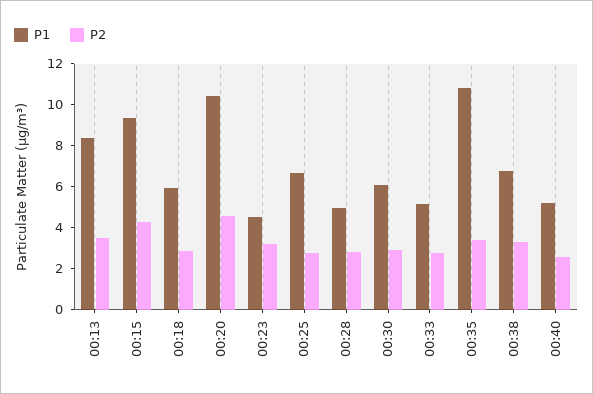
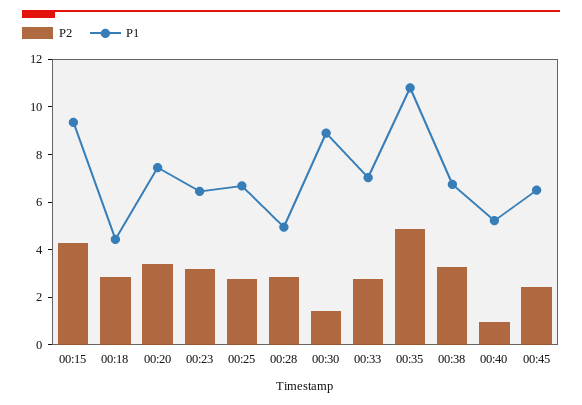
P1, 00:13: 8.5 -> none
P2, 00:13: 3.5 -> none
P1, 00:18: 6 -> 4.5
P1, 00:20: 10.5 -> 7.5
P2, 00:20: 4.5 -> 3.5
P1, 00:23: 4.5 -> 6.5
P1, 00:30: 6 -> 9
P2, 00:30: 3 -> 1.5
P1, 00:33: 5 -> 7
P2, 00:35: 3.5 -> 5
P2, 00:40: 2.5 -> 1
P2, 00:45: none -> 2.5
P1, 00:45: none -> 6.5

